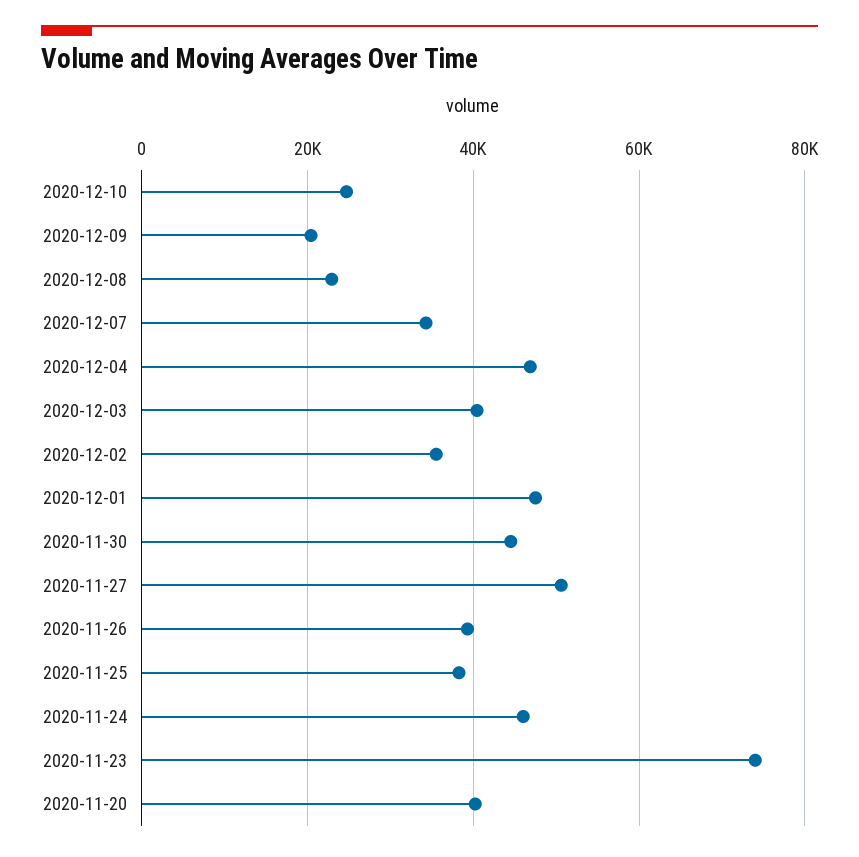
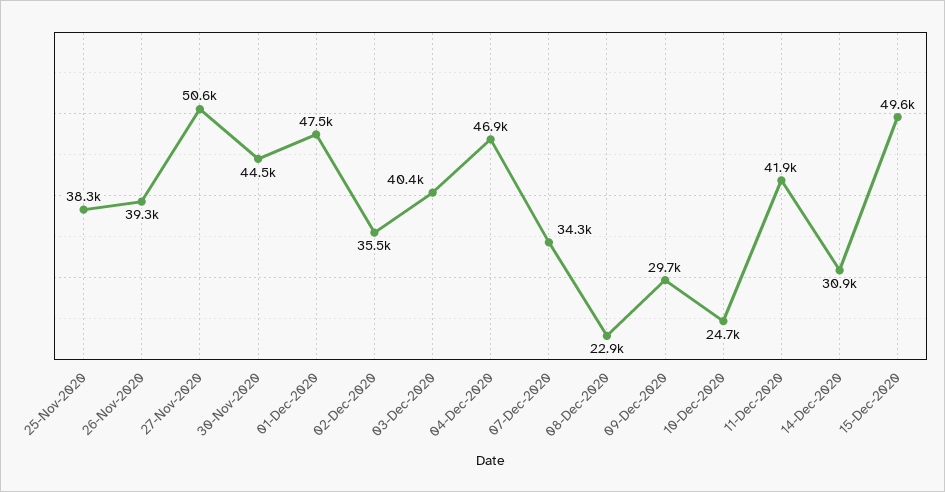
2020-12-09: 20000 -> 29700
2020-11-24: 46000 -> none
2020-11-23: 74000 -> none
2020-11-20: 40000 -> none
11-Dec-2020: none -> 41900
14-Dec-2020: none -> 30900
15-Dec-2020: none -> 49600

